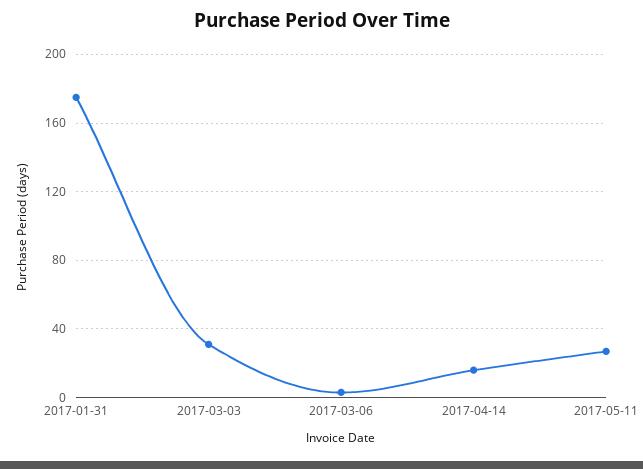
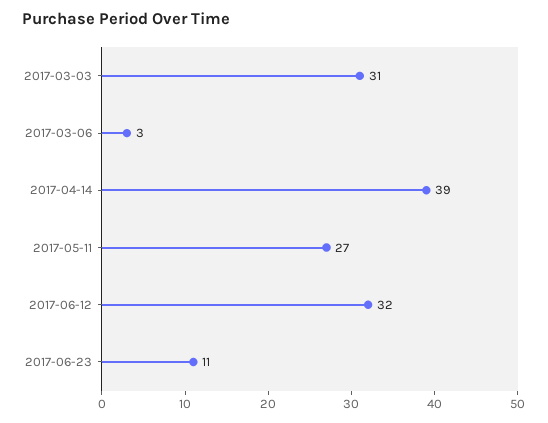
2017-01-31: 175 -> none
2017-04-14: 15 -> 39
2017-06-12: none -> 32
2017-06-23: none -> 11

